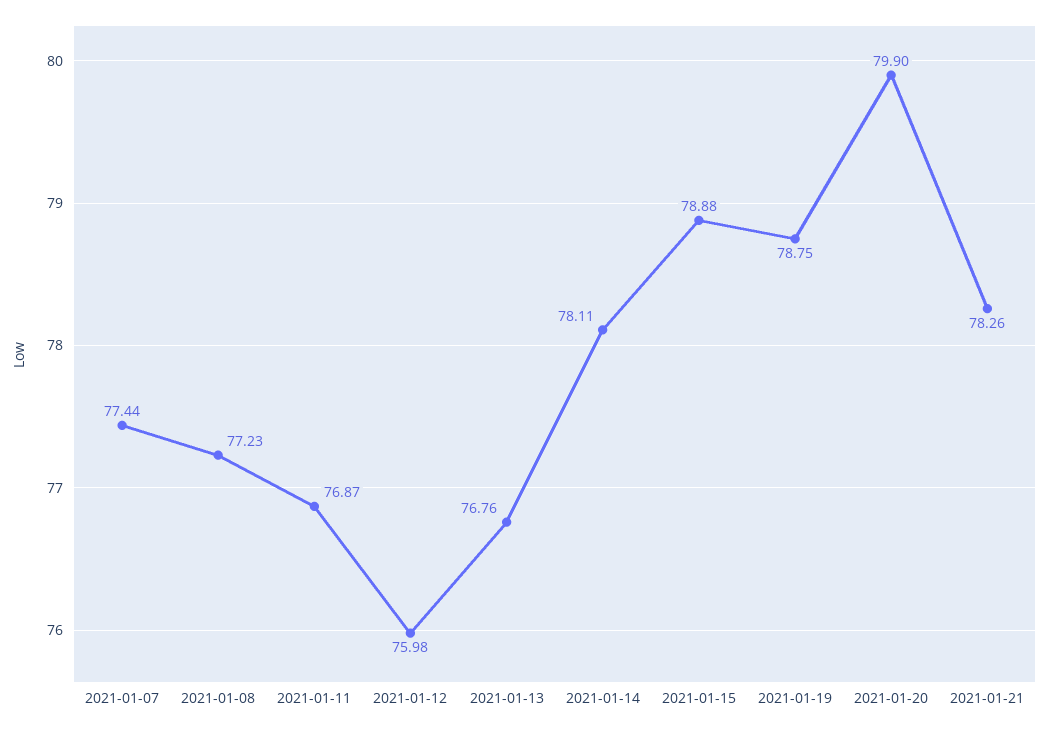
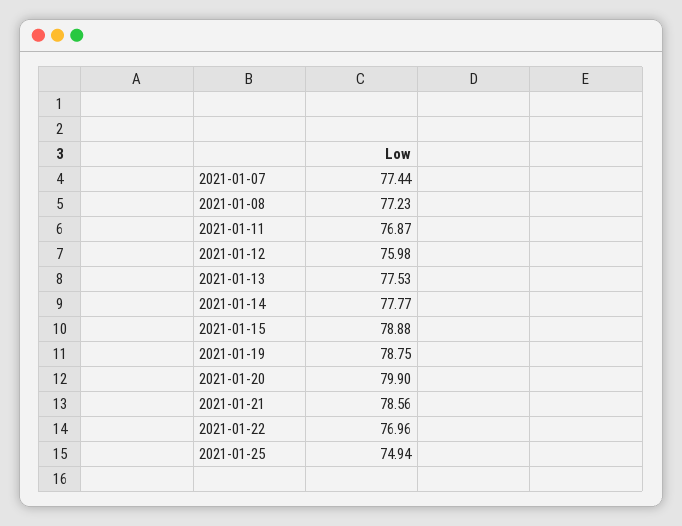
2021-01-13: 76.76 -> 77.53
2021-01-14: 78.11 -> 77.77
2021-01-21: 78.26 -> 78.56
2021-01-22: none -> 76.96
2021-01-25: none -> 74.94

